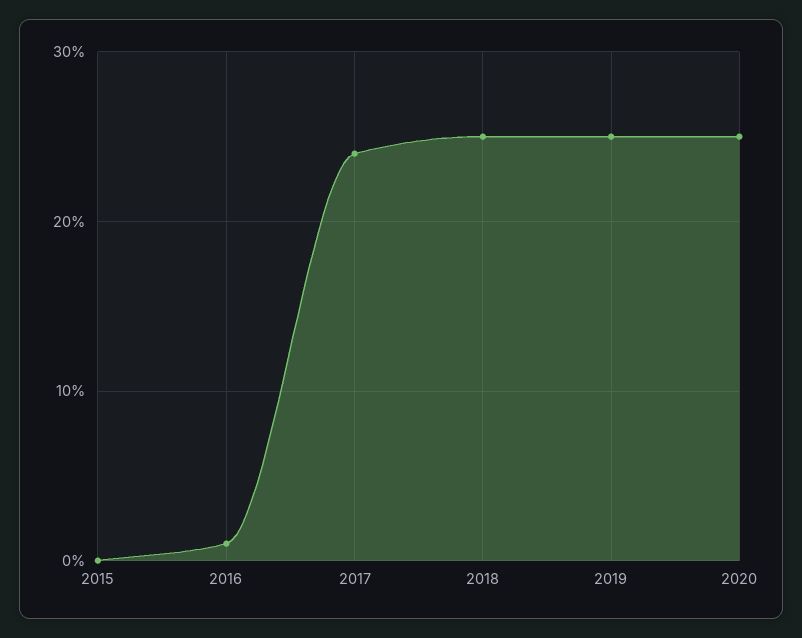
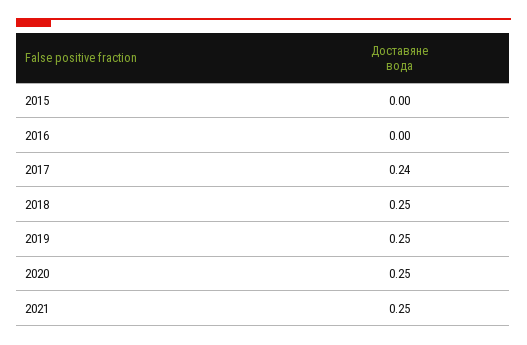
2016: 0.01 -> 0
2021: none -> 0.25

